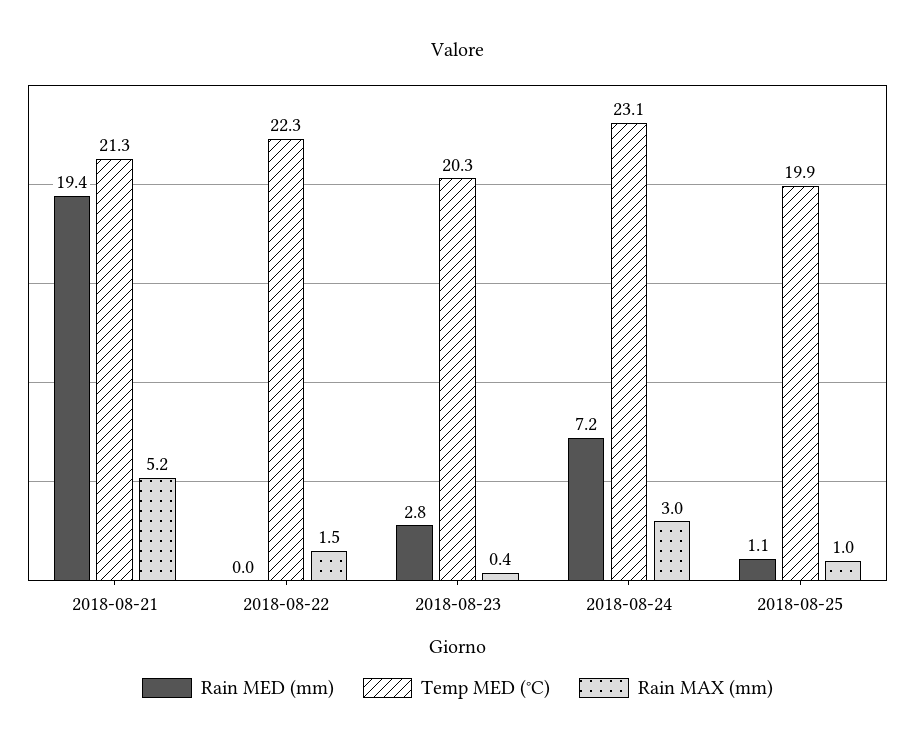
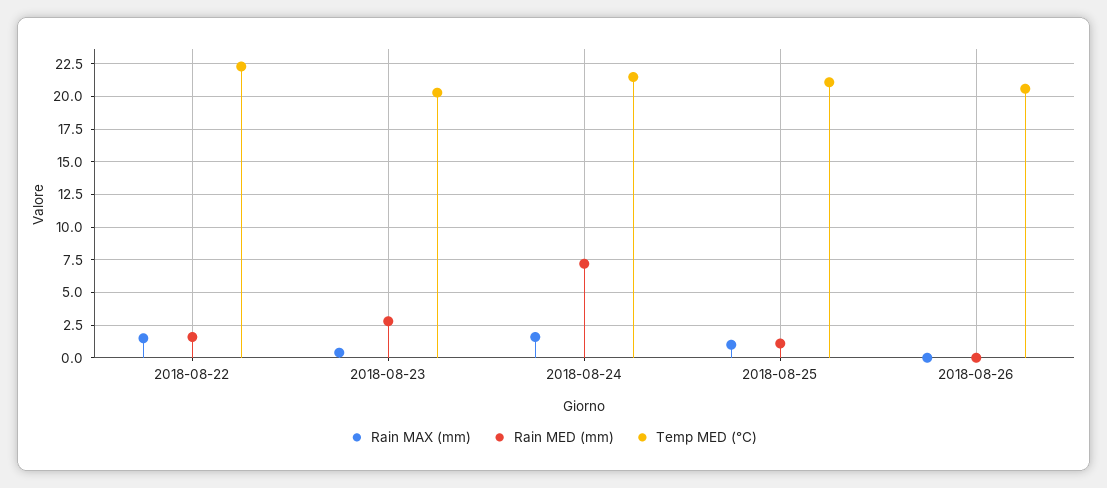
Rain MED (mm), 2018-08-21: 19.4 -> none
Temp MED (°C), 2018-08-21: 21.3 -> none
Rain MAX (mm), 2018-08-21: 5.2 -> none
Rain MED (mm), 2018-08-22: 0 -> 1.5
Temp MED (°C), 2018-08-24: 23.1 -> 21.5
Rain MAX (mm), 2018-08-24: 3 -> 1.5
Temp MED (°C), 2018-08-25: 19.9 -> 21
Rain MAX (mm), 2018-08-26: none -> 0
Rain MED (mm), 2018-08-26: none -> 0
Temp MED (°C), 2018-08-26: none -> 20.5

